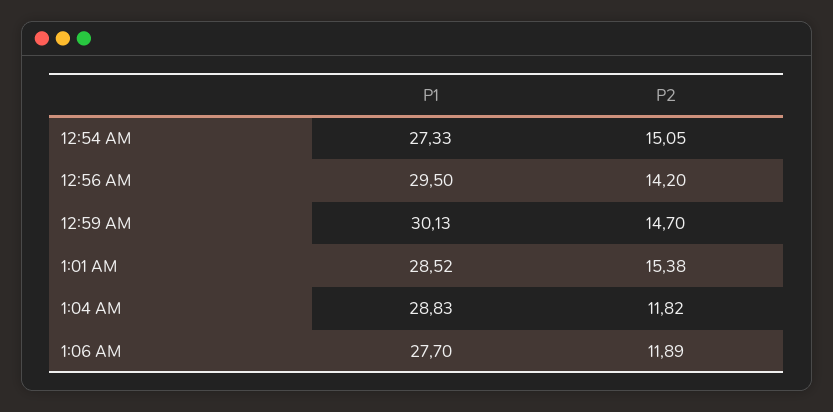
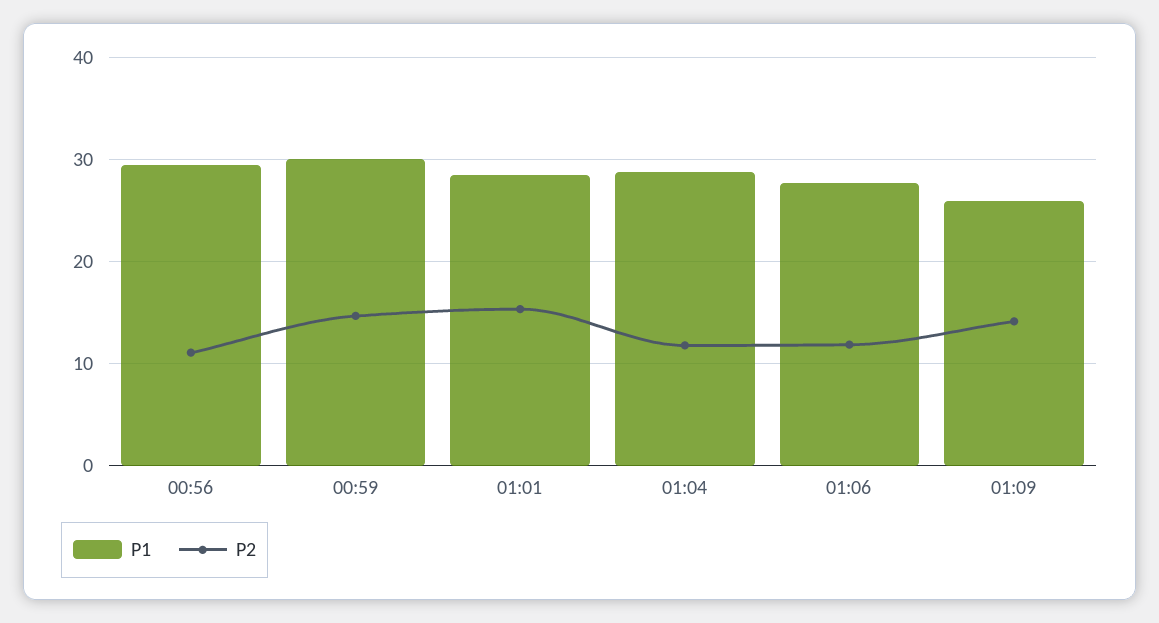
P1, 12:54 AM: 27.33 -> none
P2, 12:54 AM: 15.05 -> none
P2, 12:56 AM: 14.2 -> 11
P1, 01:09: none -> 26
P2, 01:09: none -> 14

